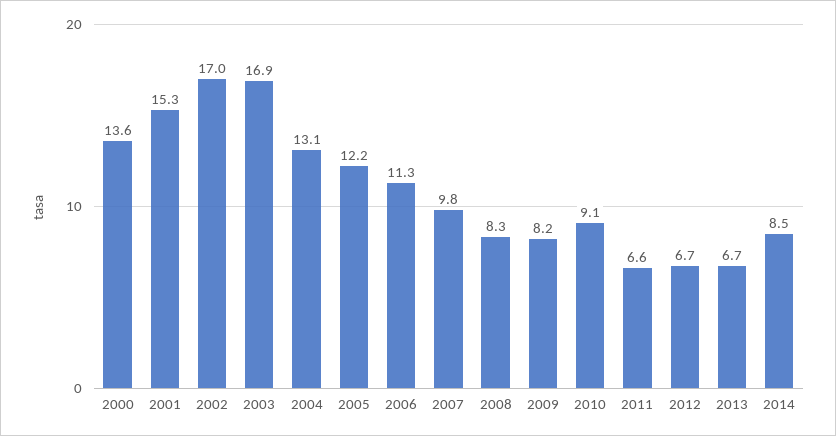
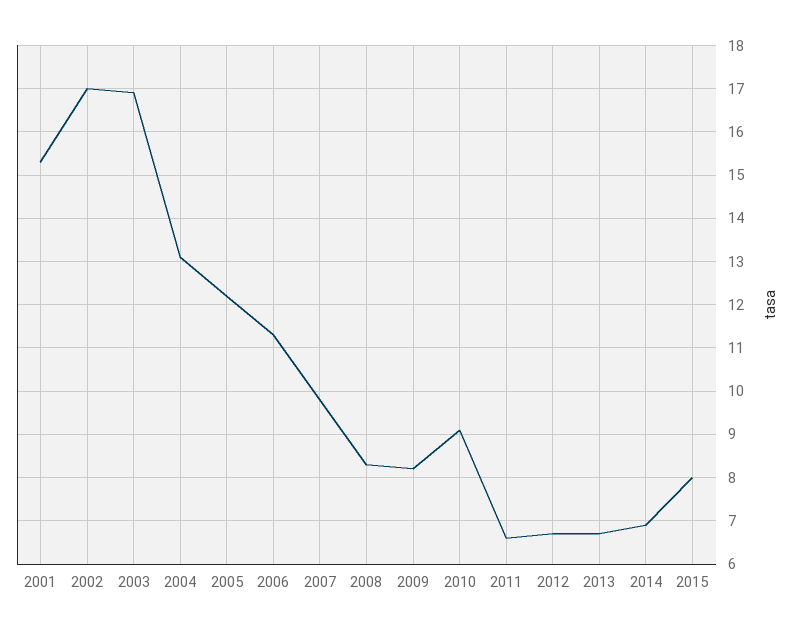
2000: 13.6 -> none
2014: 8.5 -> 7
2015: none -> 8

